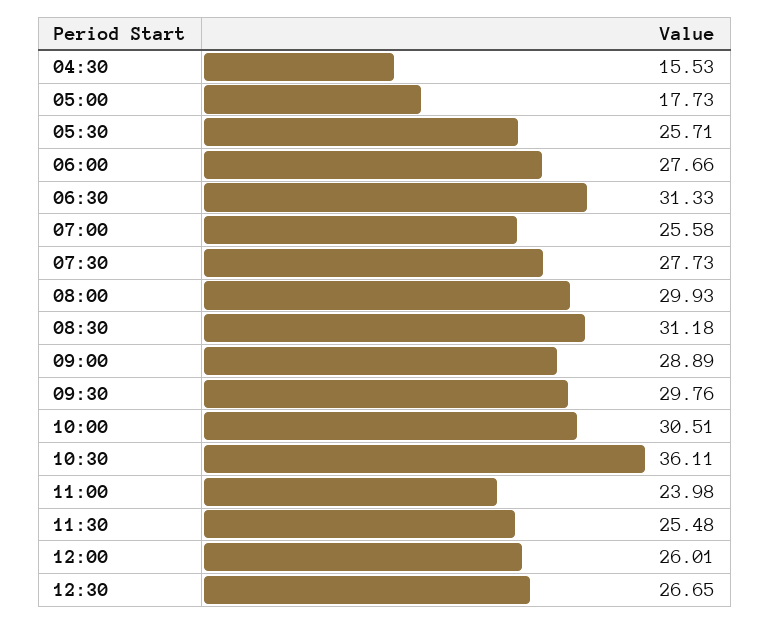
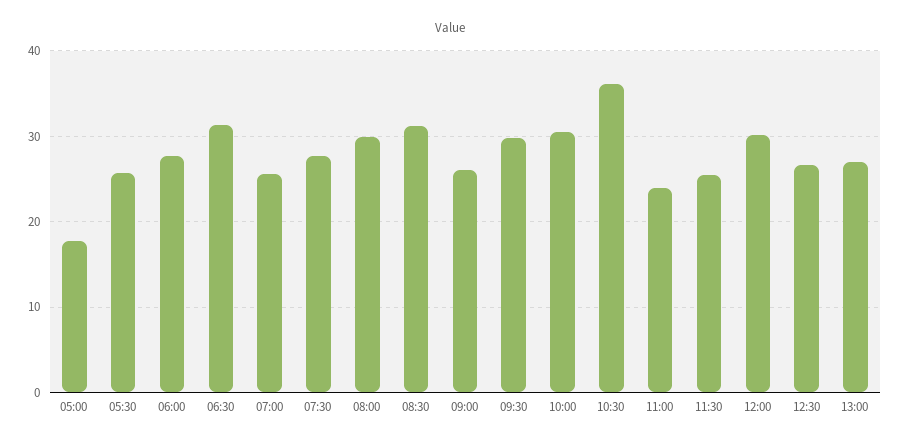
04:30: 15.53 -> none
09:00: 28.89 -> 26
12:00: 26.01 -> 30
13:00: none -> 27

